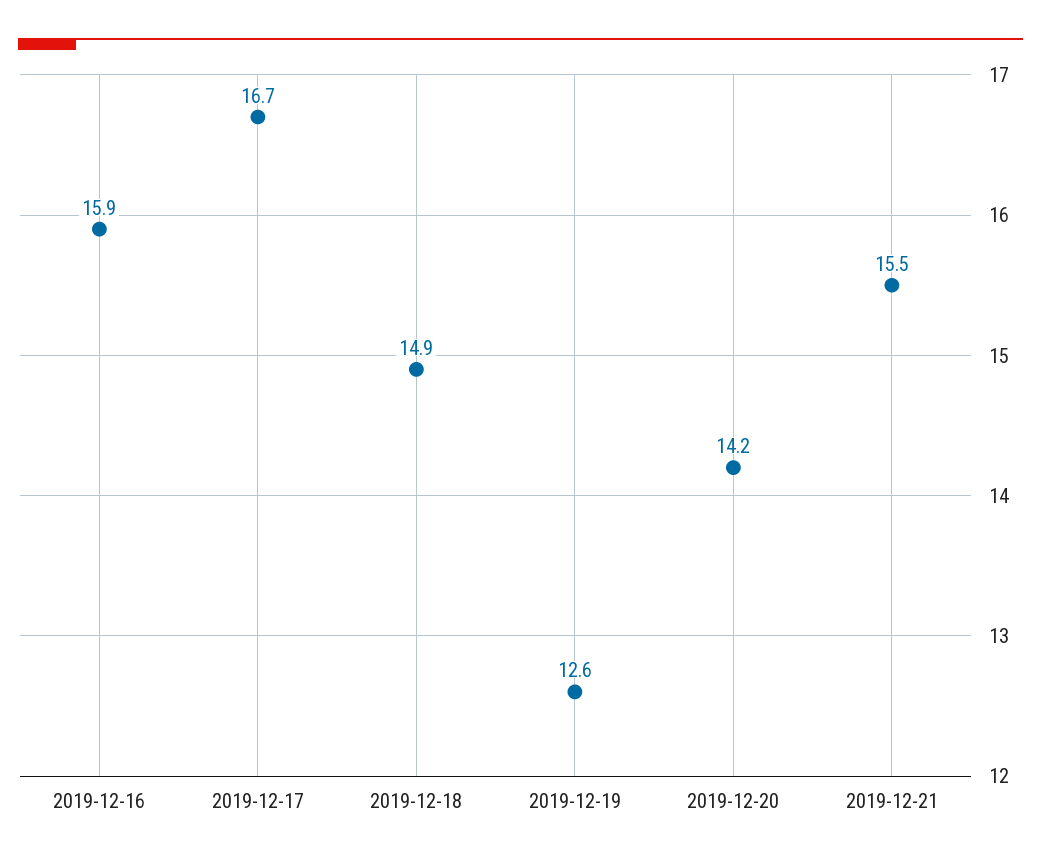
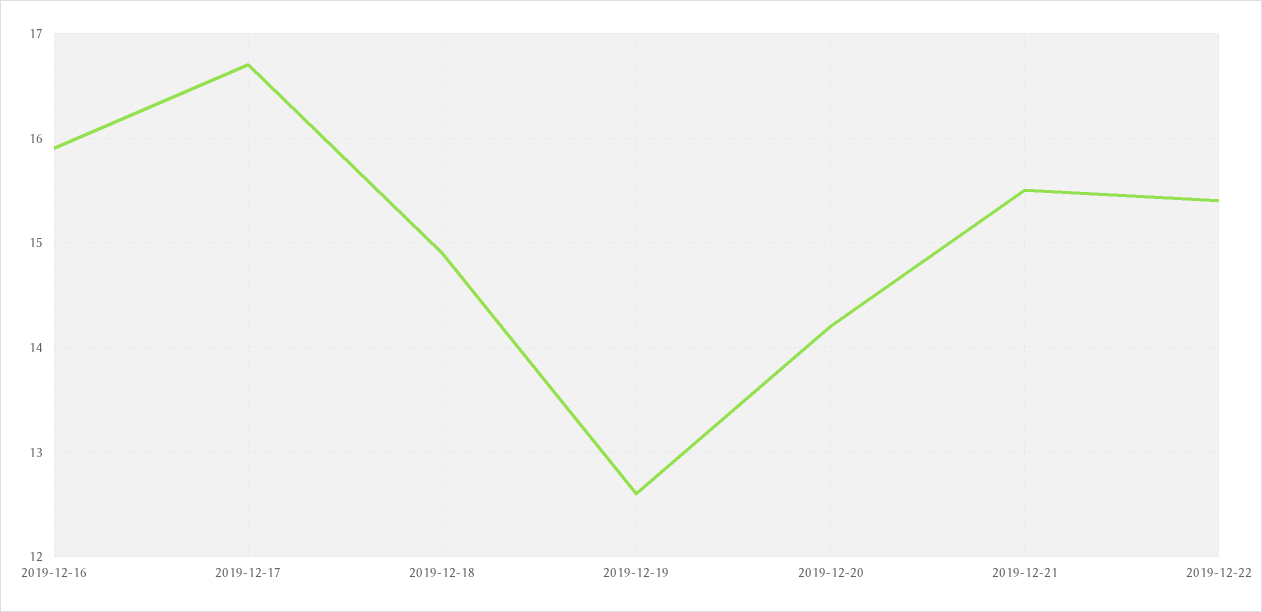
2019-12-22: none -> 15.4

